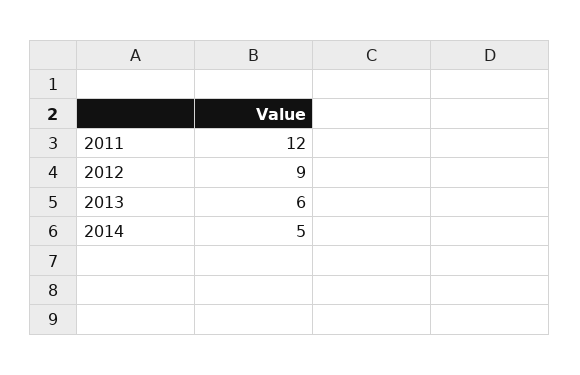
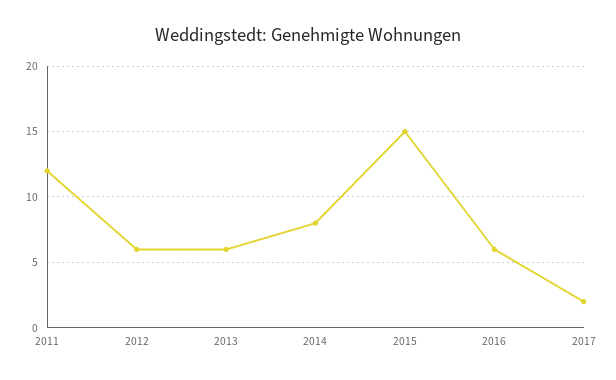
2012: 9 -> 6
2014: 5 -> 8
2015: none -> 15
2016: none -> 6
2017: none -> 2

